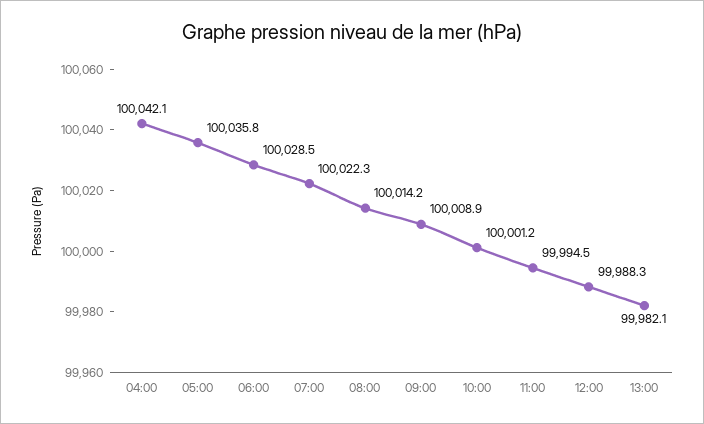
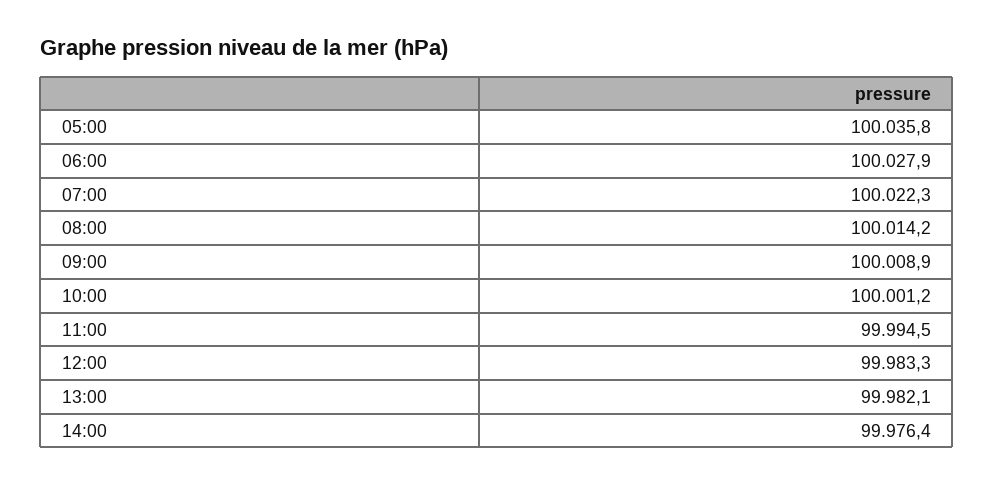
04:00: 100042.1 -> none
06:00: 100028.5 -> 100027.9
12:00: 99988.3 -> 99983.3
14:00: none -> 99976.4

